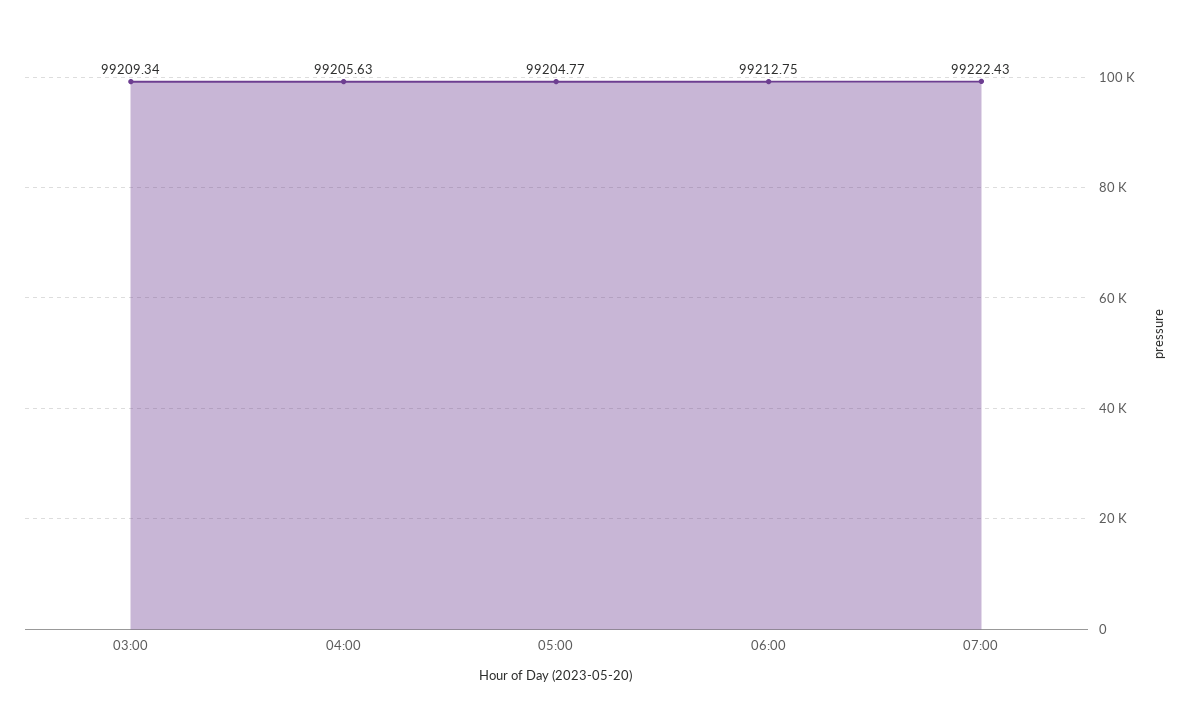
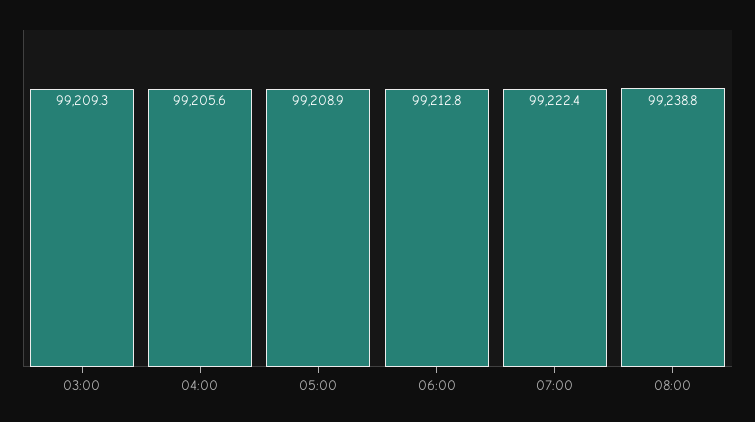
05:00: 99204.77 -> 99208.9
08:00: none -> 99238.8

